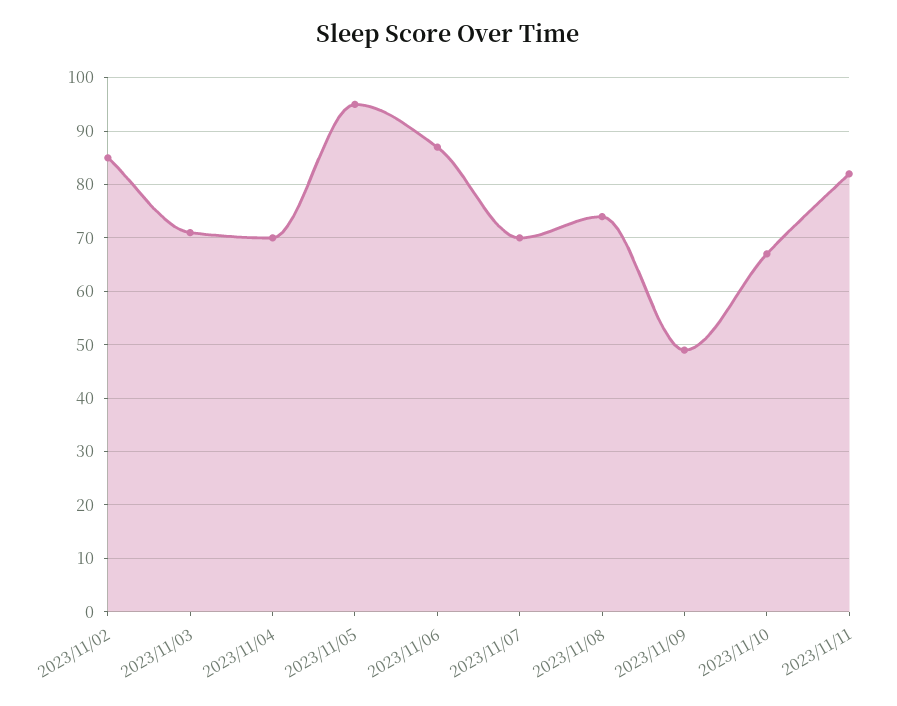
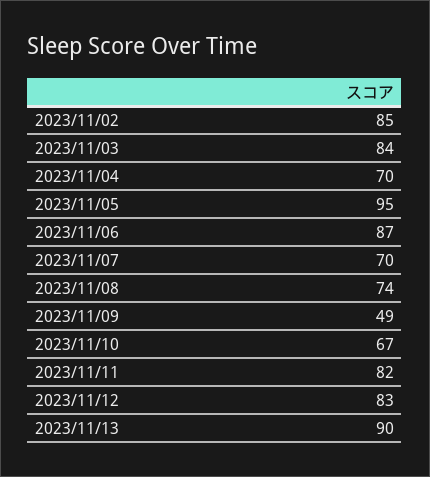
2023/11/03: 70 -> 84
2023/11/12: none -> 83
2023/11/13: none -> 90

